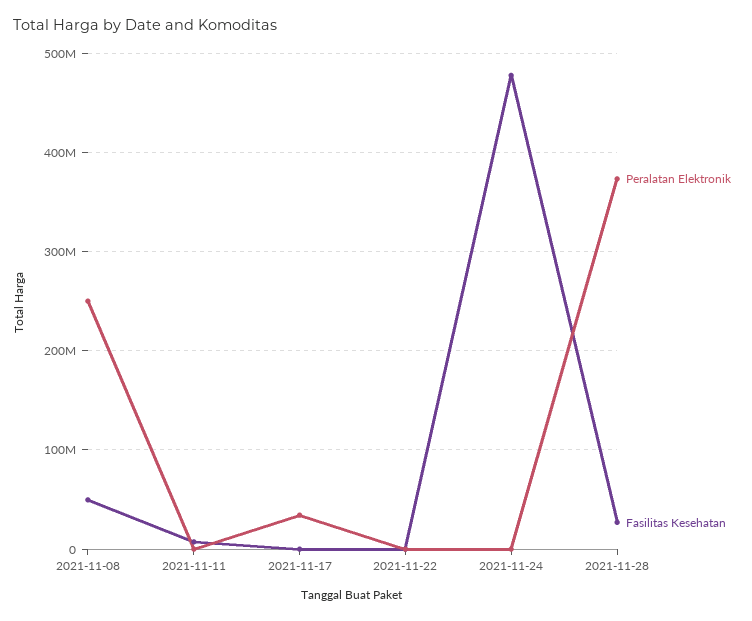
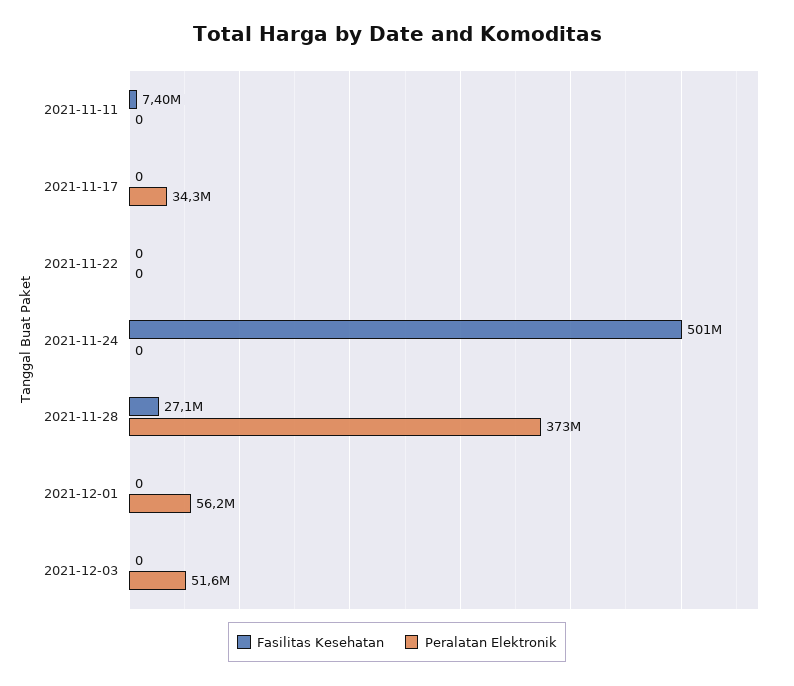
Peralatan Elektronik, 2021-11-08: 250000000 -> none
Fasilitas Kesehatan, 2021-11-08: 50000000 -> none
Fasilitas Kesehatan, 2021-11-24: 480000000 -> 501000000
Fasilitas Kesehatan, 2021-12-01: none -> 0
Peralatan Elektronik, 2021-12-01: none -> 56200000
Fasilitas Kesehatan, 2021-12-03: none -> 0
Peralatan Elektronik, 2021-12-03: none -> 51600000

